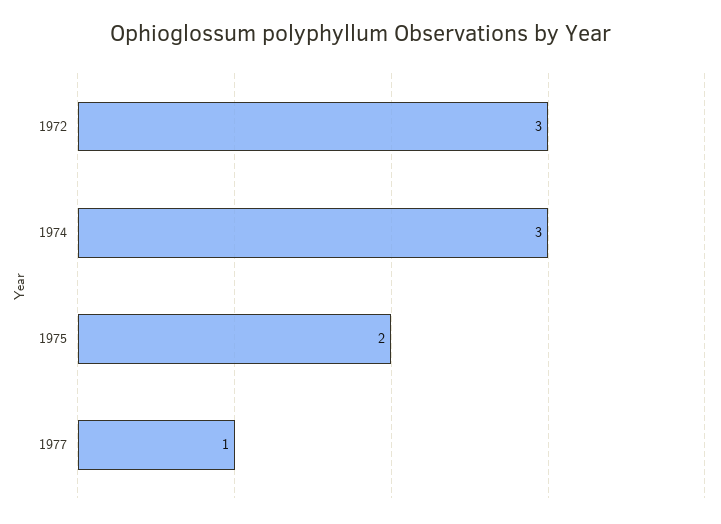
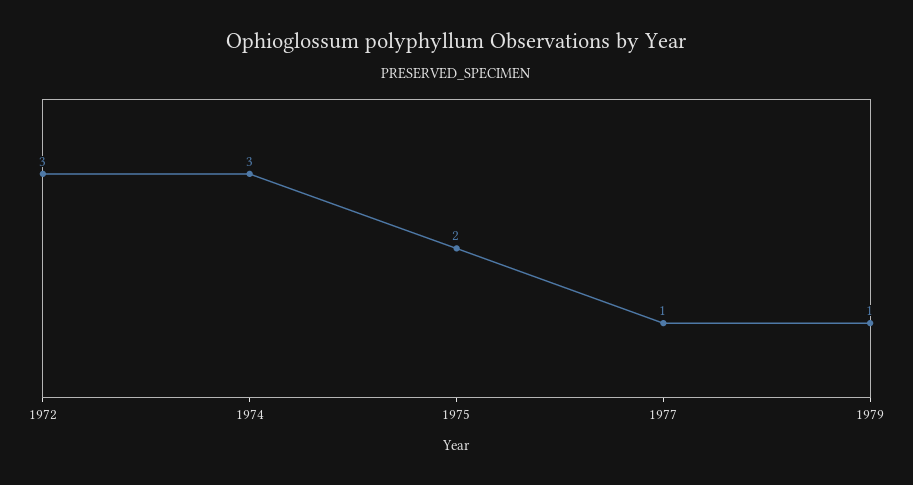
1979: none -> 1

